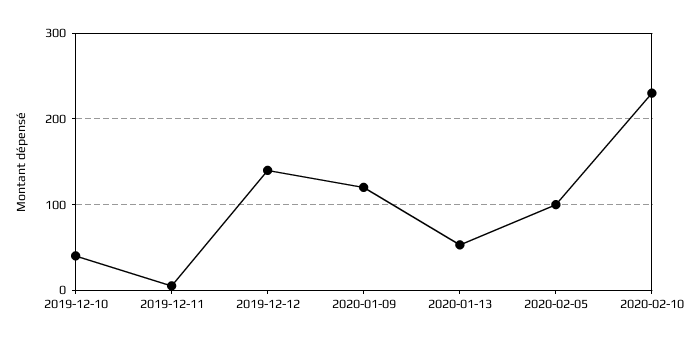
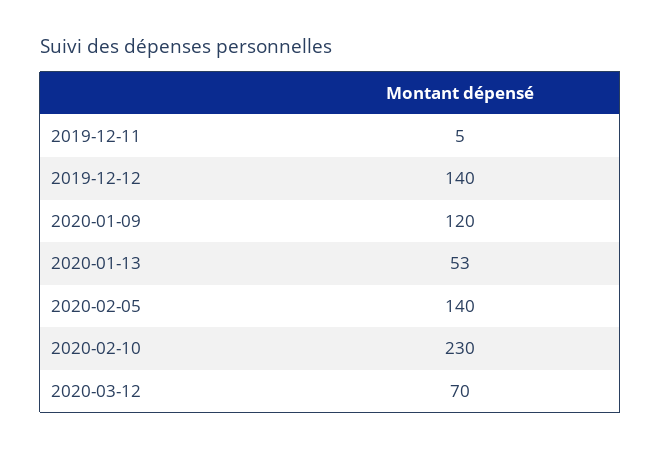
2019-12-10: 40 -> none
2020-02-05: 100 -> 140
2020-03-12: none -> 70

